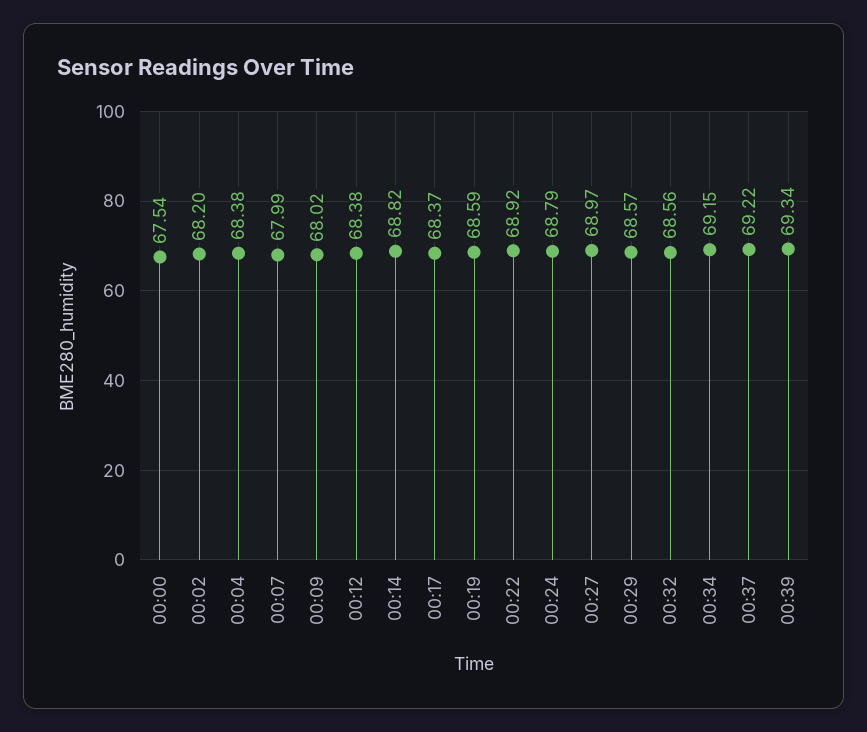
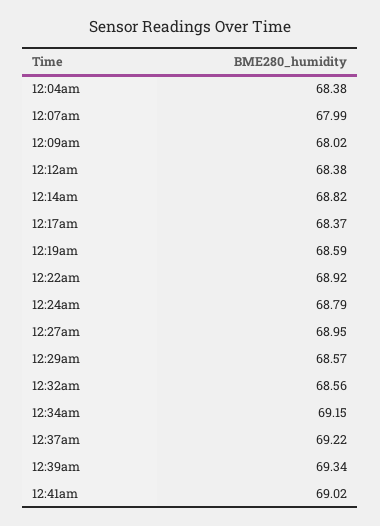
00:00: 67.54 -> none
00:02: 68.2 -> none
00:27: 68.97 -> 68.95
12:41am: none -> 69.02

